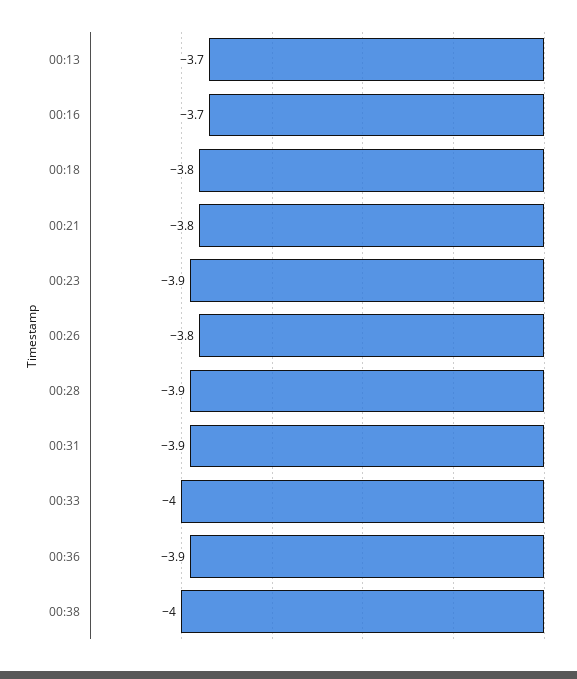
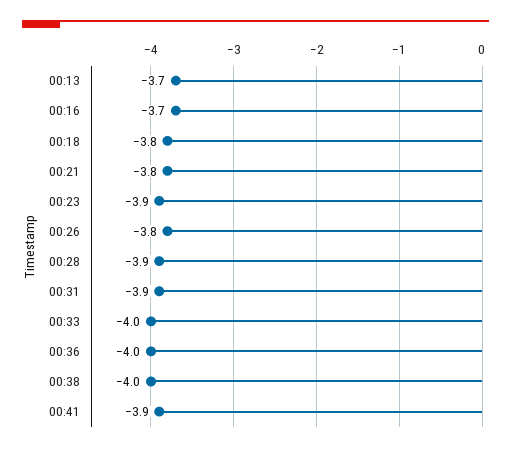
00:36: -3.9 -> -4
00:41: none -> -3.9

